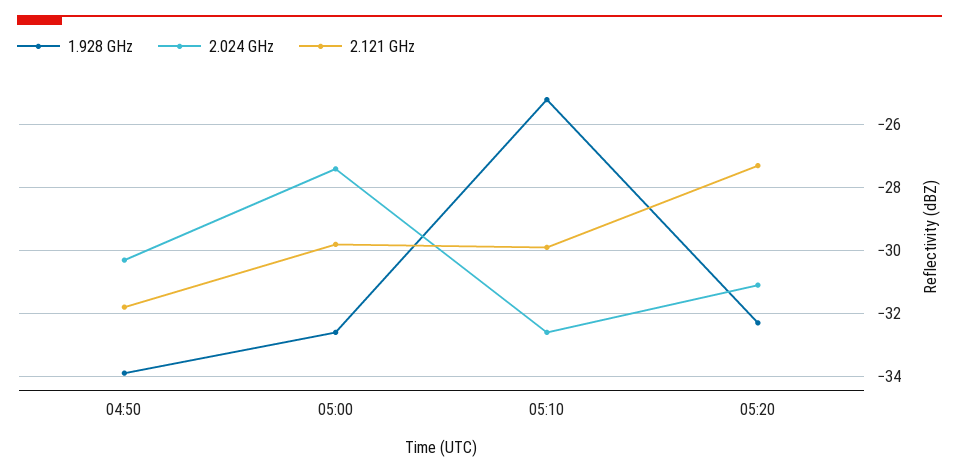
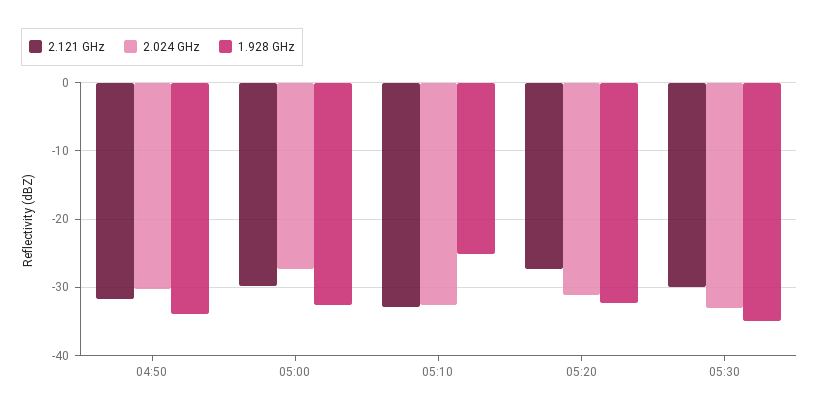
2.121 GHz, 05:10: -30 -> -33
2.121 GHz, 05:30: none -> -30
2.024 GHz, 05:30: none -> -33
1.928 GHz, 05:30: none -> -35

